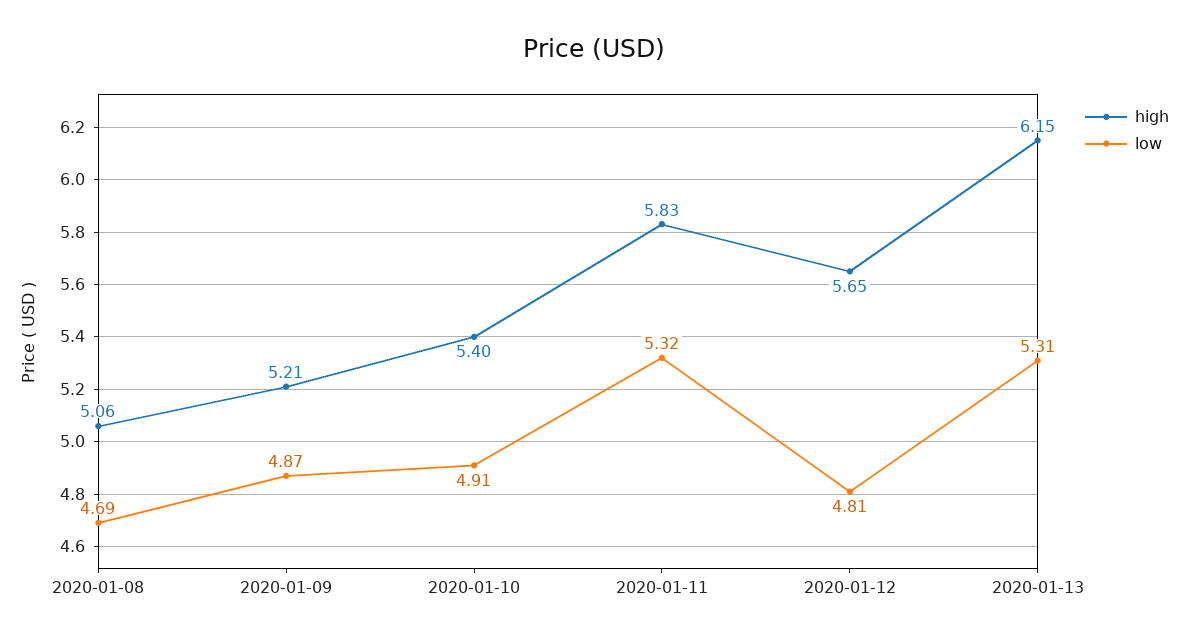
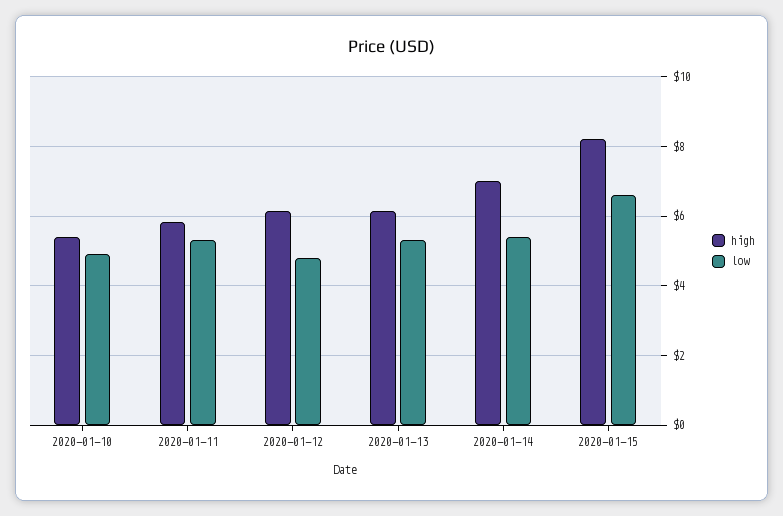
high, 2020-01-08: 5.06 -> none
low, 2020-01-08: 4.69 -> none
high, 2020-01-09: 5.21 -> none
low, 2020-01-09: 4.87 -> none
high, 2020-01-12: 5.65 -> 6.2
high, 2020-01-14: none -> 7
low, 2020-01-14: none -> 5.4
high, 2020-01-15: none -> 8.2
low, 2020-01-15: none -> 6.6

